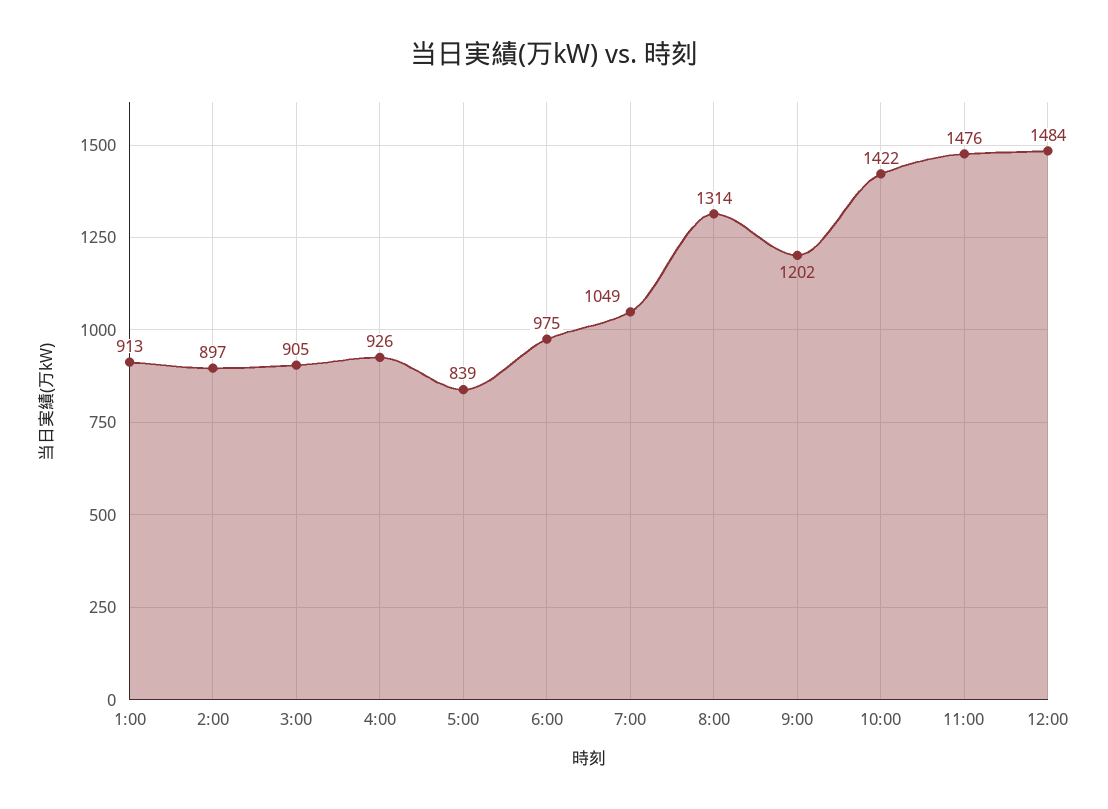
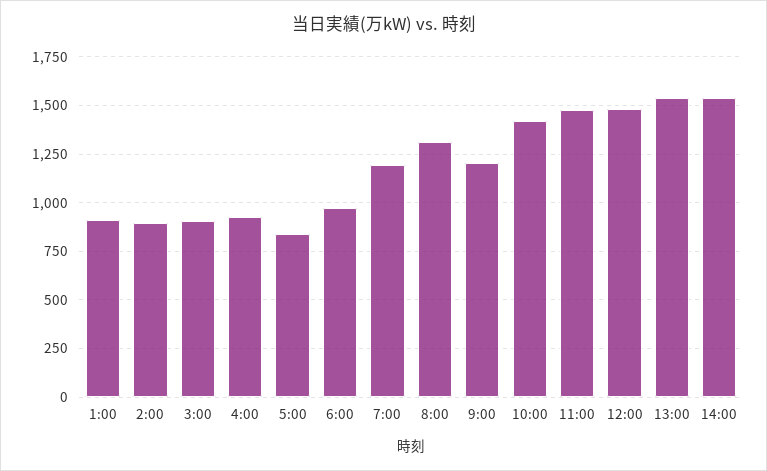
7:00: 1049 -> 1200
13:00: none -> 1550
14:00: none -> 1550

